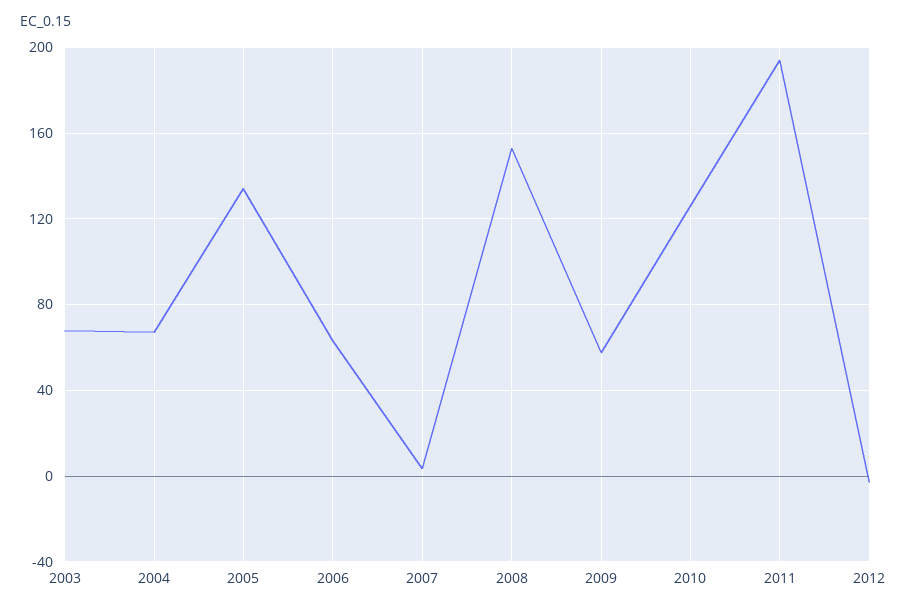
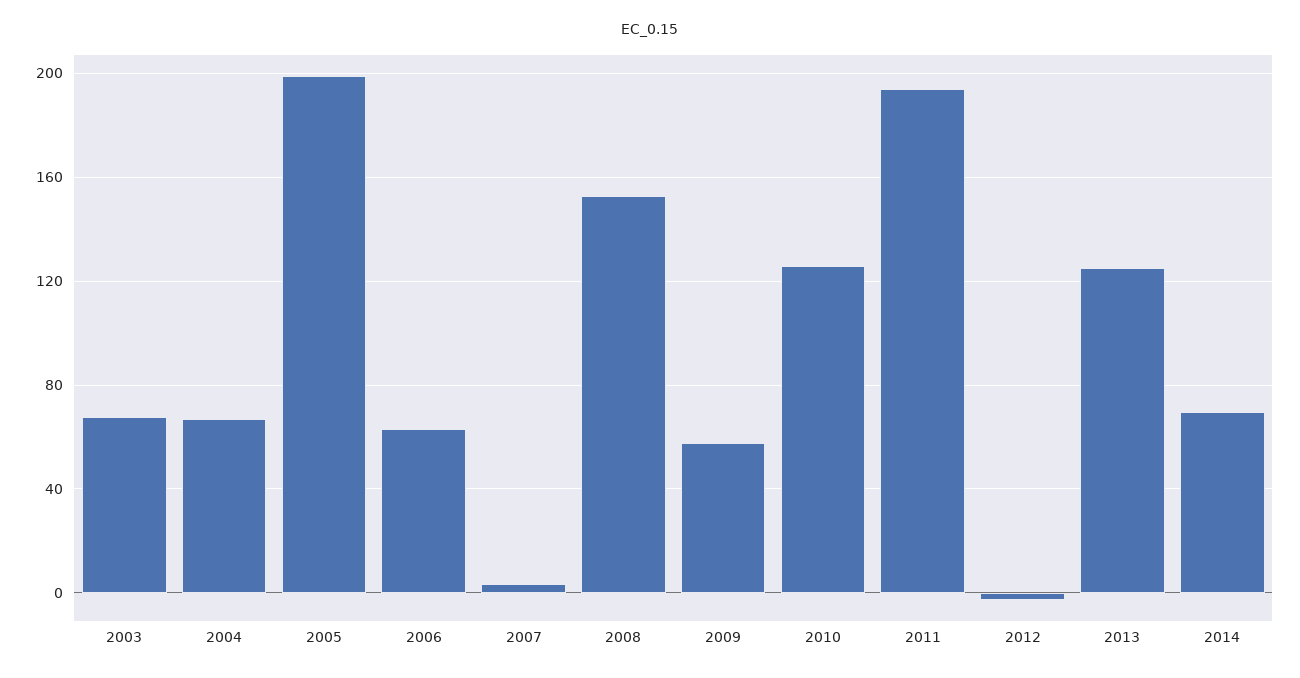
2005: 135 -> 200
2013: none -> 125
2014: none -> 70

